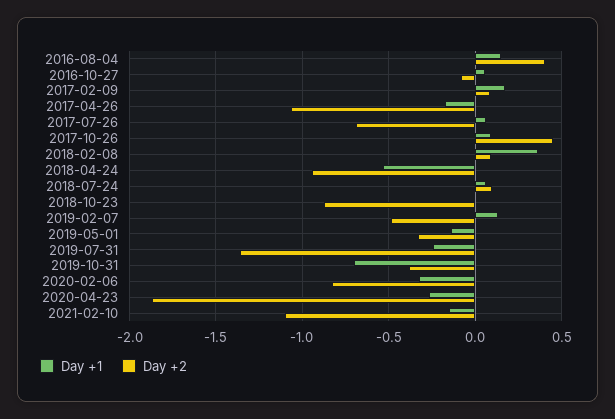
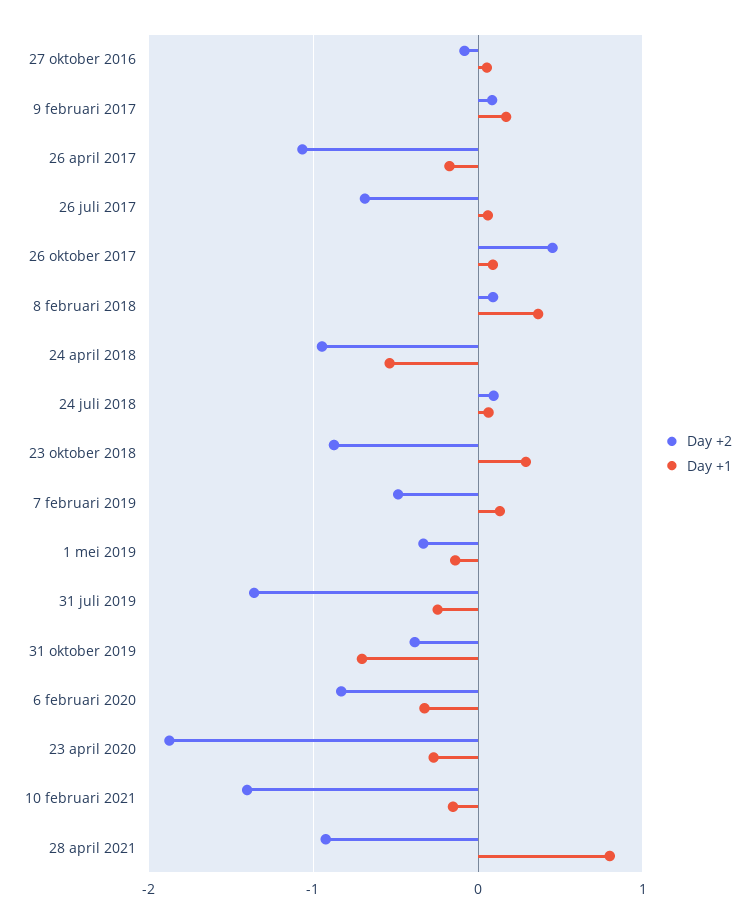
Day +1, 2016-08-04: 0.15 -> none
Day +2, 2016-08-04: 0.4 -> none
Day +1, 2018-10-23: 0 -> 0.3
Day +2, 2021-02-10: -1.1 -> -1.4
Day +2, 28 april 2021: none -> -0.9
Day +1, 28 april 2021: none -> 0.8

